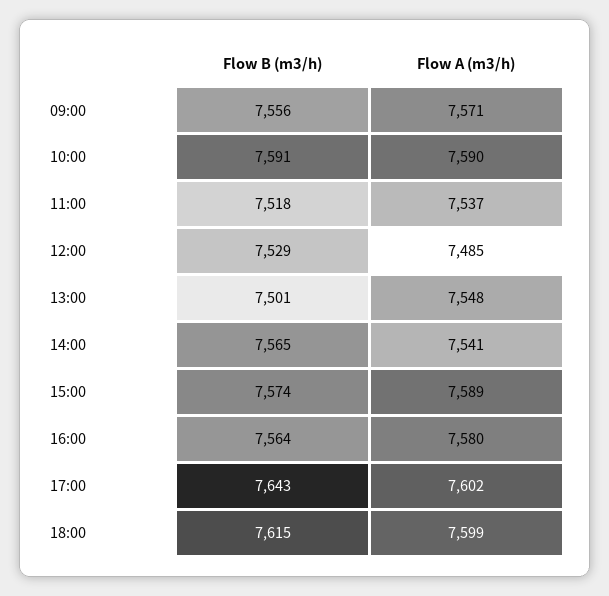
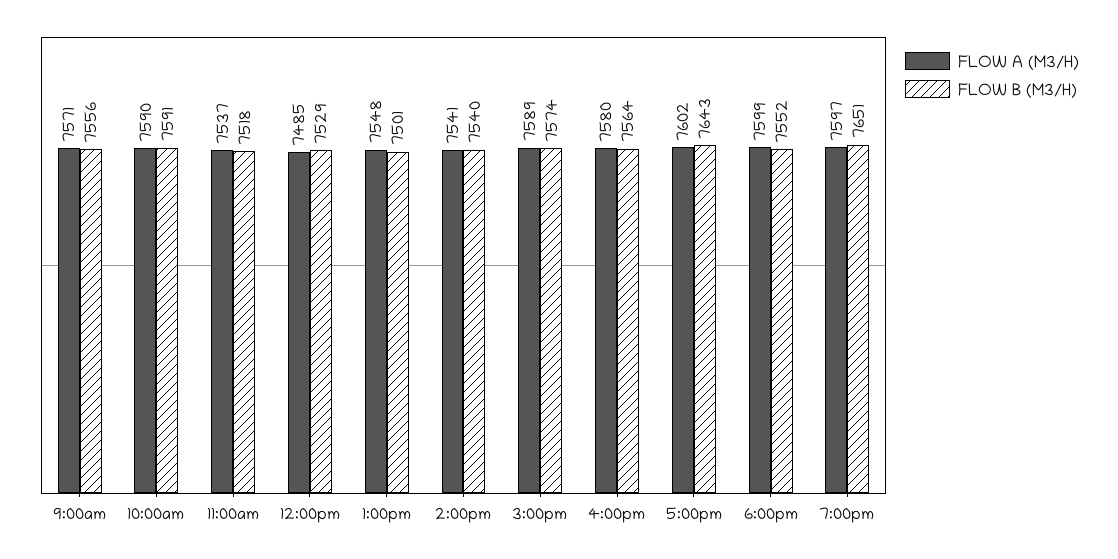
Flow B (m3/h), 14:00: 7565 -> 7540
Flow B (m3/h), 18:00: 7615 -> 7552
Flow A (m3/h), 7:00pm: none -> 7597
Flow B (m3/h), 7:00pm: none -> 7651

